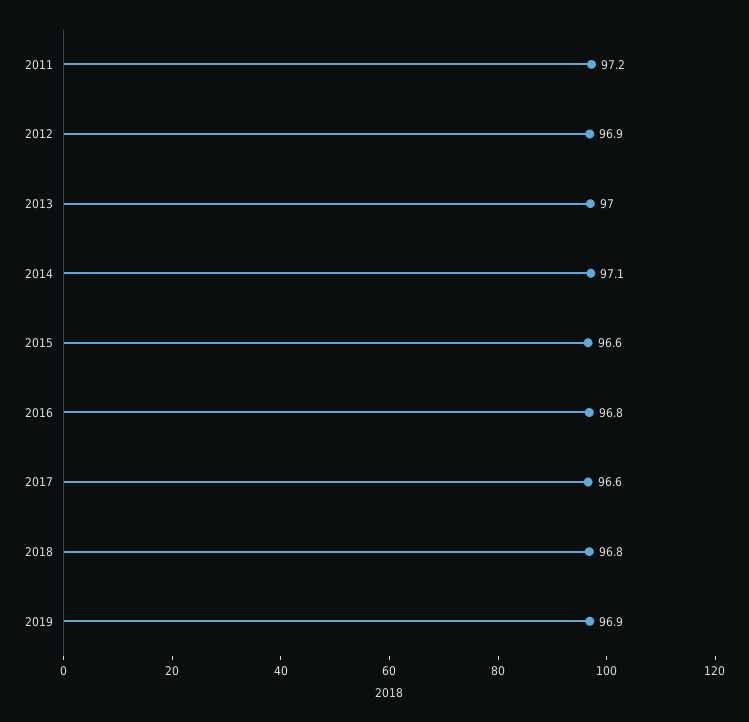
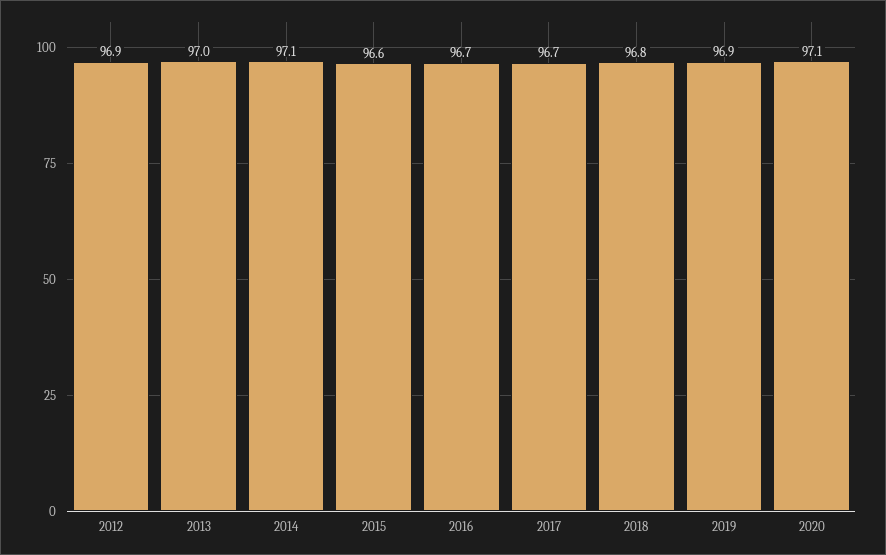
2011: 97.2 -> none
2016: 96.8 -> 96.7
2017: 96.6 -> 96.7
2020: none -> 97.1

